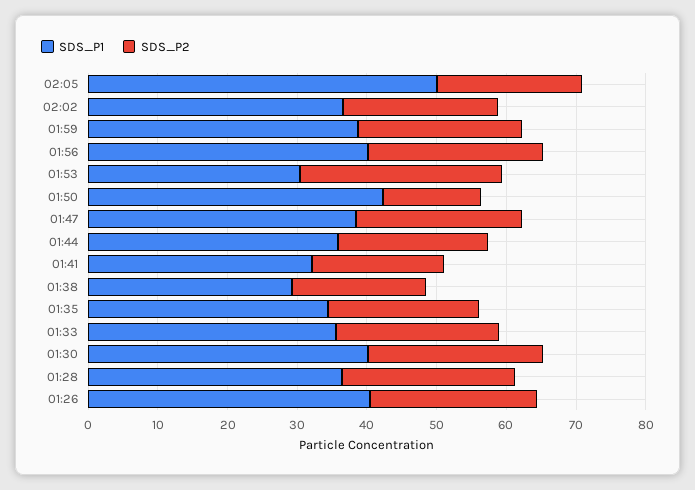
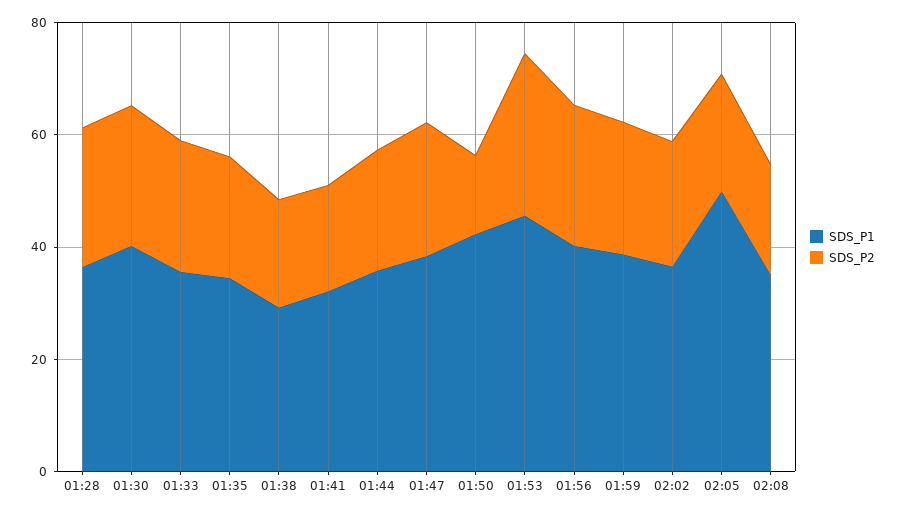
SDS_P1, 01:53: 30 -> 45
SDS_P1, 01:26: 40 -> none
SDS_P2, 01:26: 24 -> none
SDS_P1, 02:08: none -> 35
SDS_P2, 02:08: none -> 20

